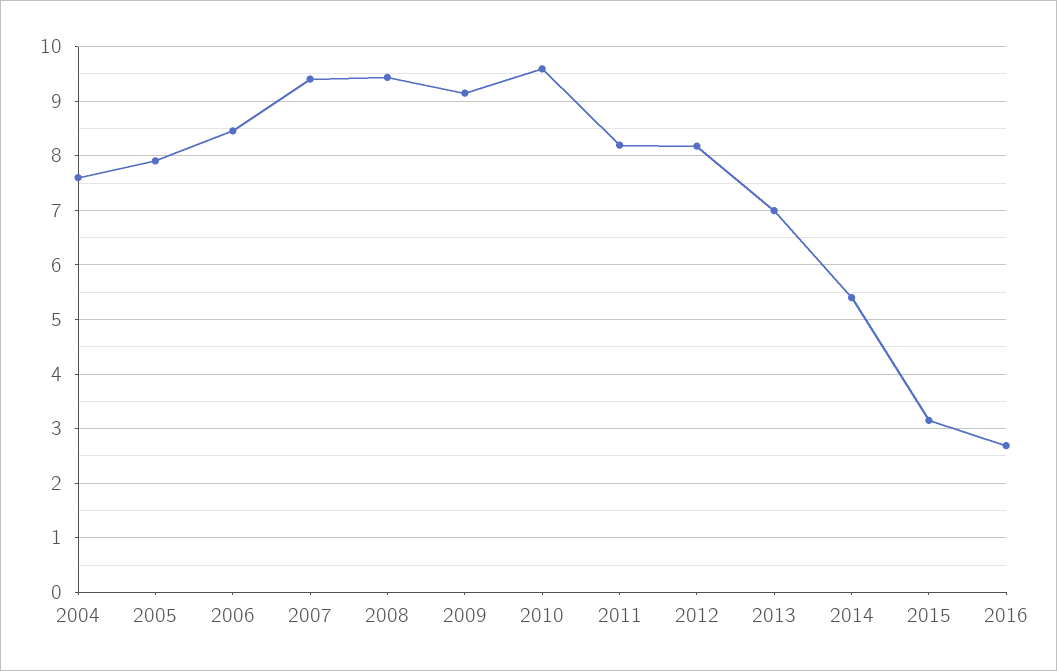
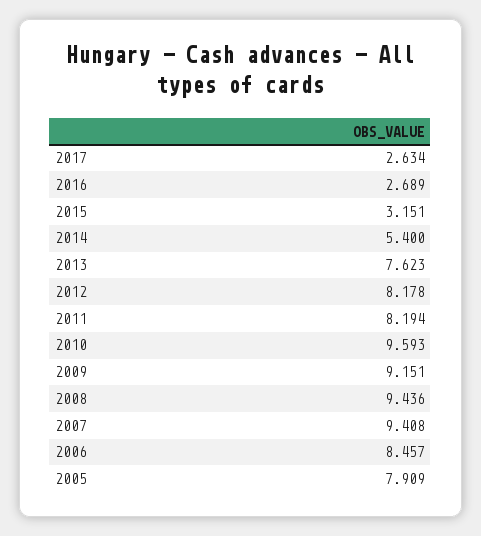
2004: 7.6 -> none
2013: 7 -> 7.623
2017: none -> 2.634

